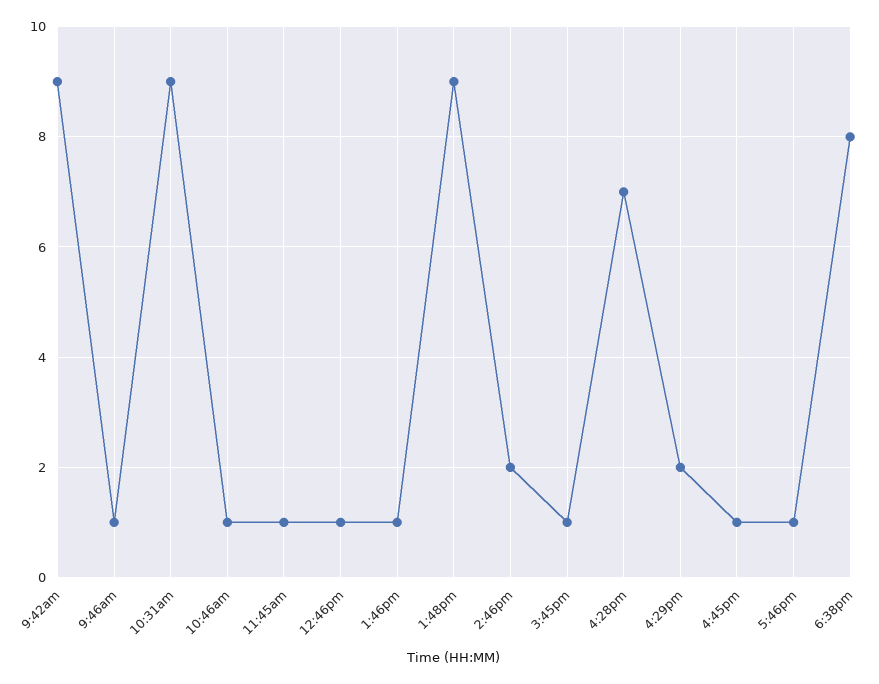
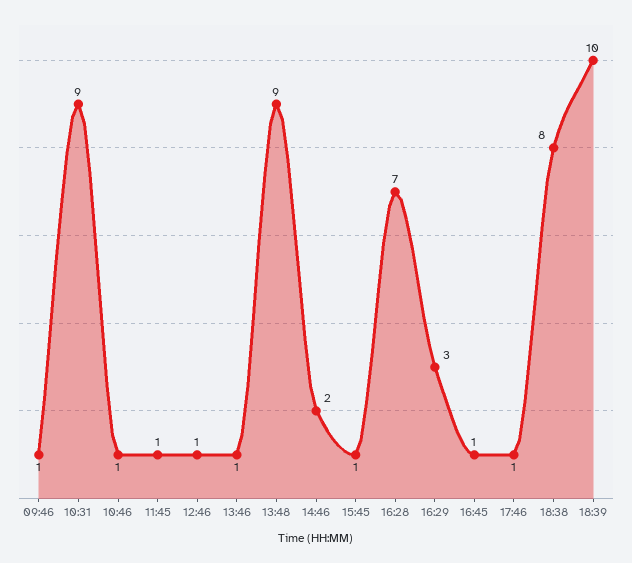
9:42am: 9 -> none
4:29pm: 2 -> 3
18:39: none -> 10

